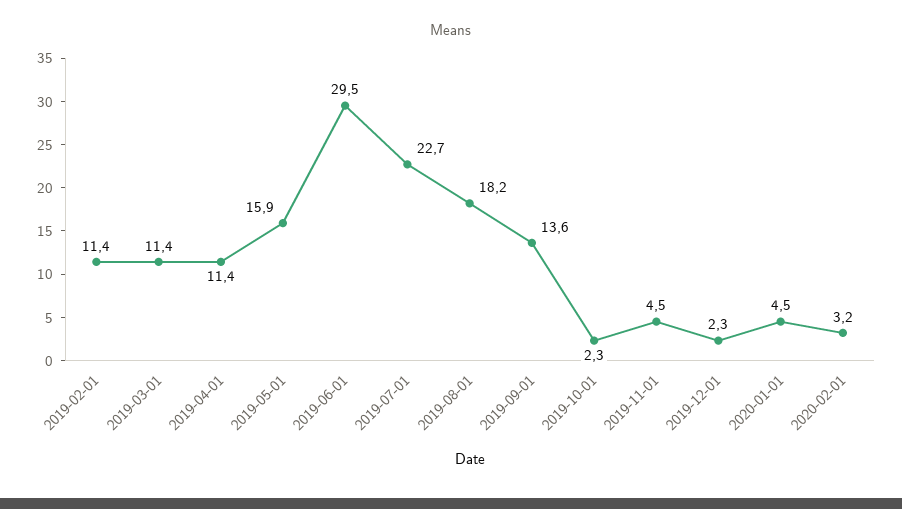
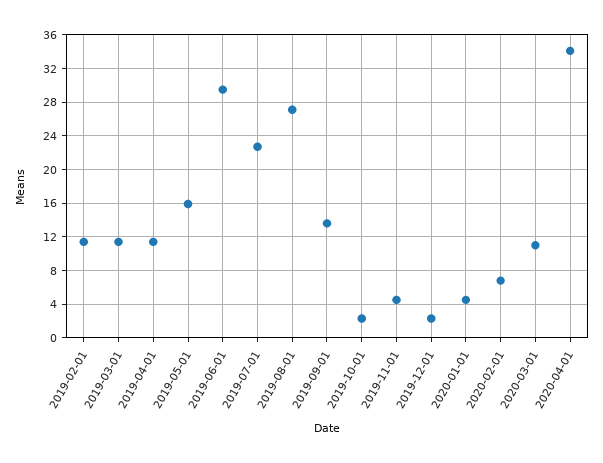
2019-08-01: 18.2 -> 27
2020-02-01: 3.2 -> 7
2020-03-01: none -> 11
2020-04-01: none -> 34

